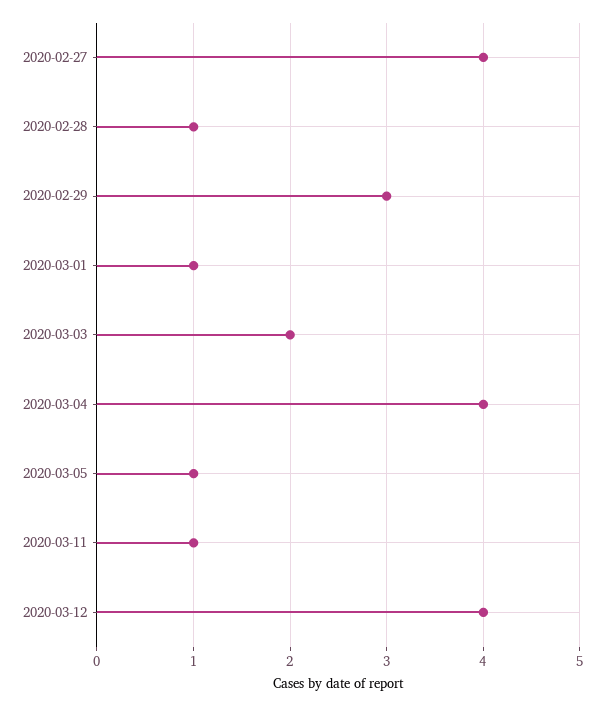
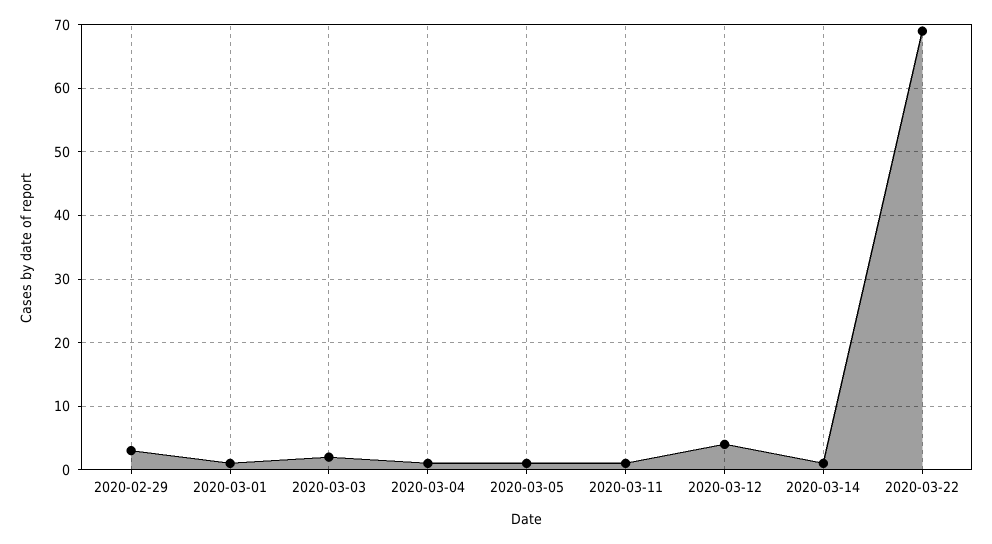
2020-02-27: 4 -> none
2020-02-28: 1 -> none
2020-03-04: 4 -> 1
2020-03-14: none -> 1
2020-03-22: none -> 69

